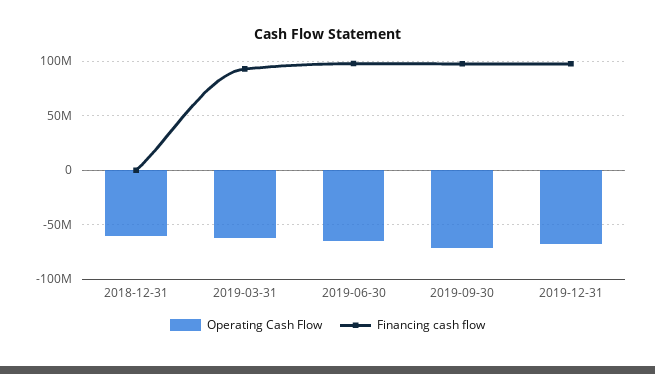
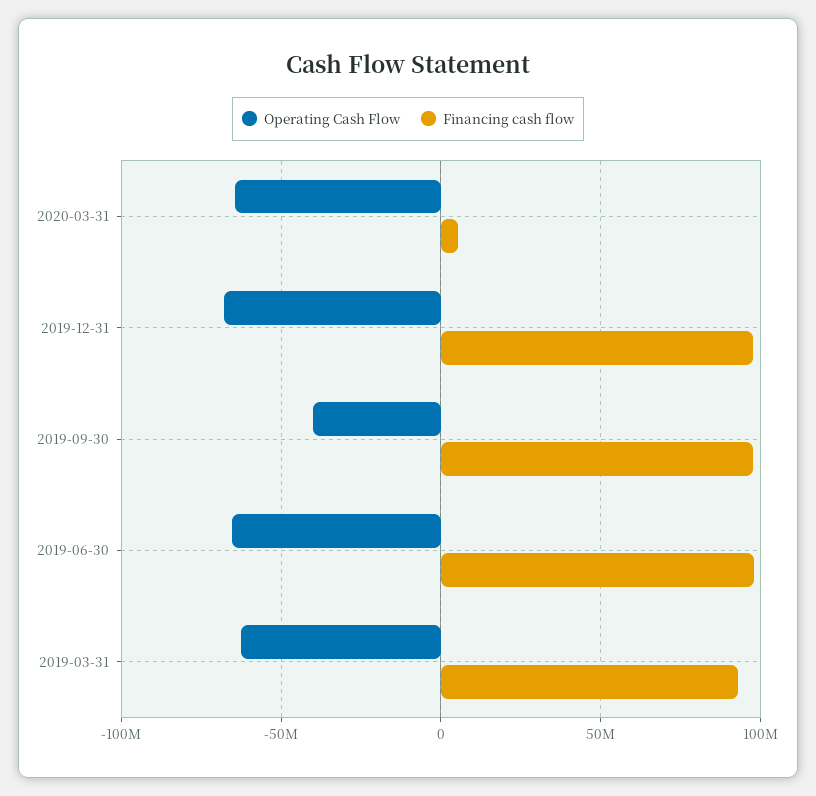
Operating Cash Flow, 2018-12-31: -60000000 -> none
Financing cash flow, 2018-12-31: 0 -> none
Operating Cash Flow, 2019-09-30: -70000000 -> -40000000
Operating Cash Flow, 2020-03-31: none -> -65000000
Financing cash flow, 2020-03-31: none -> 5000000

